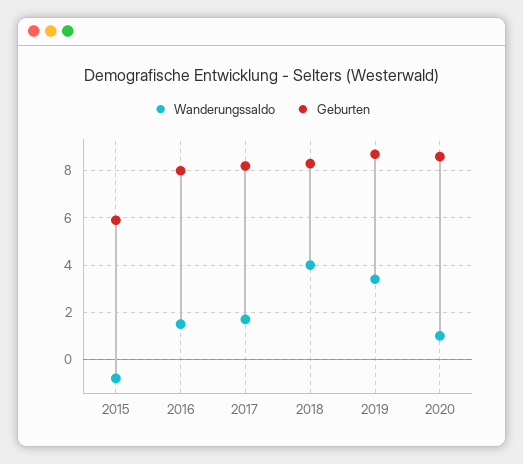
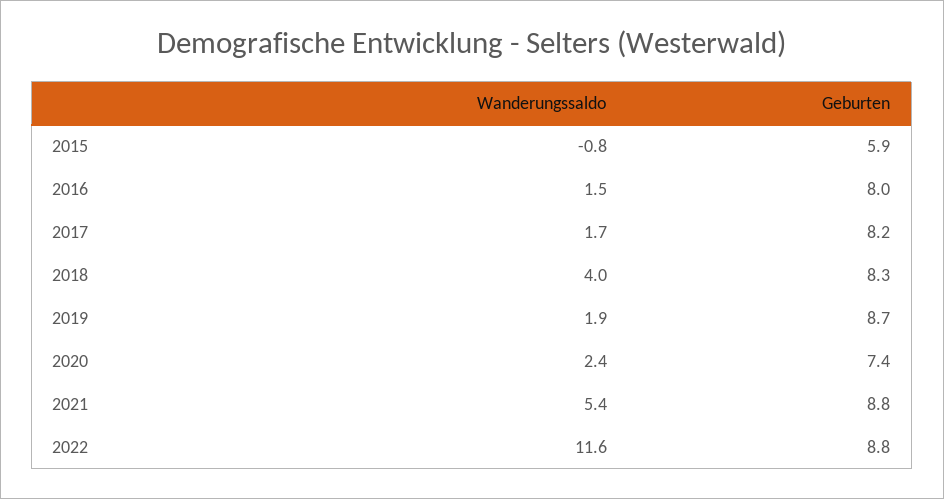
Wanderungssaldo, 2019: 3.5 -> 1.9
Wanderungssaldo, 2020: 1 -> 2.4
Geburten, 2020: 8.5 -> 7.4
Wanderungssaldo, 2021: none -> 5.4
Geburten, 2021: none -> 8.8
Wanderungssaldo, 2022: none -> 11.6
Geburten, 2022: none -> 8.8

